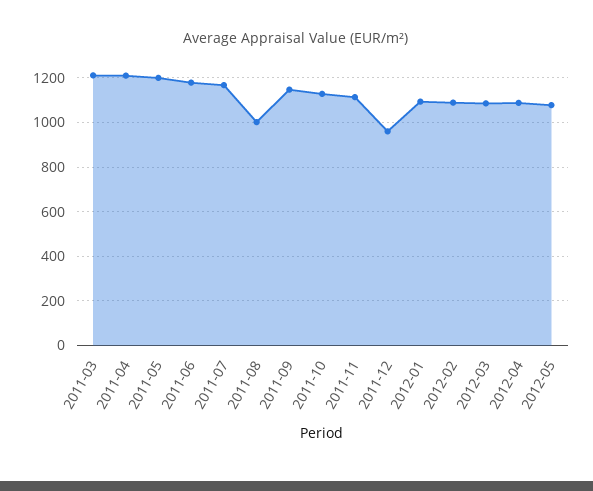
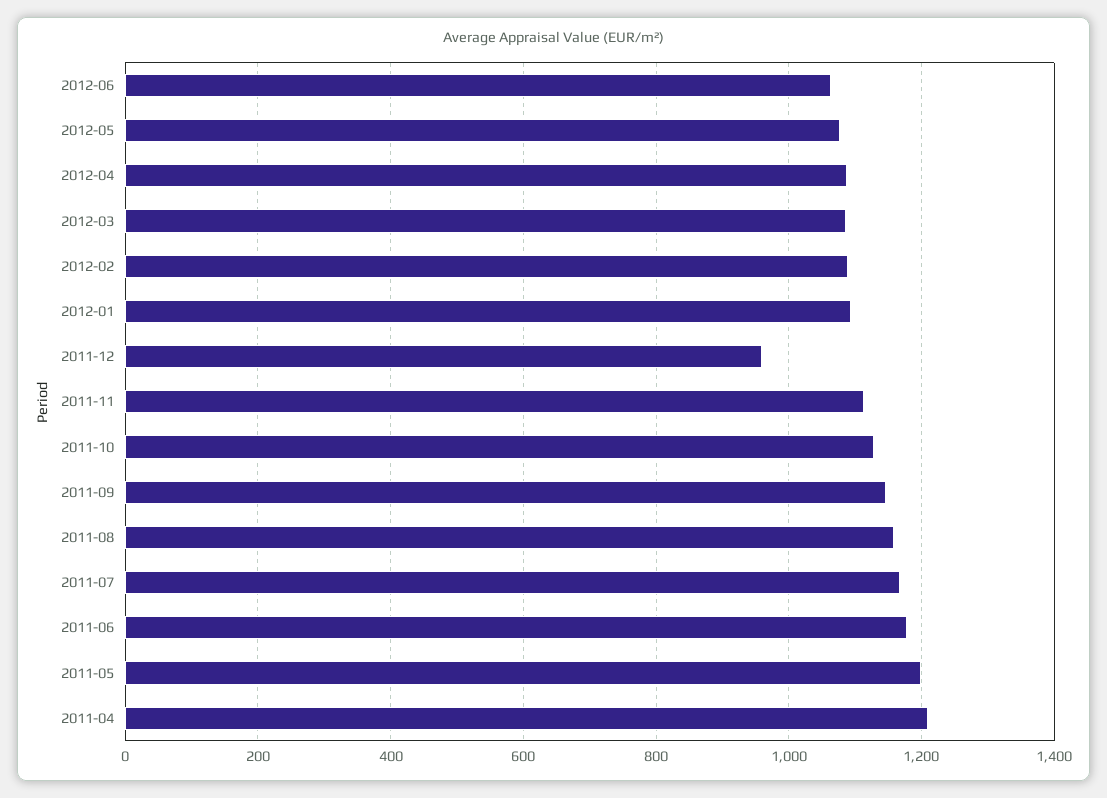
2011-03: 1200 -> none
2011-08: 1000 -> 1160
2012-06: none -> 1060

